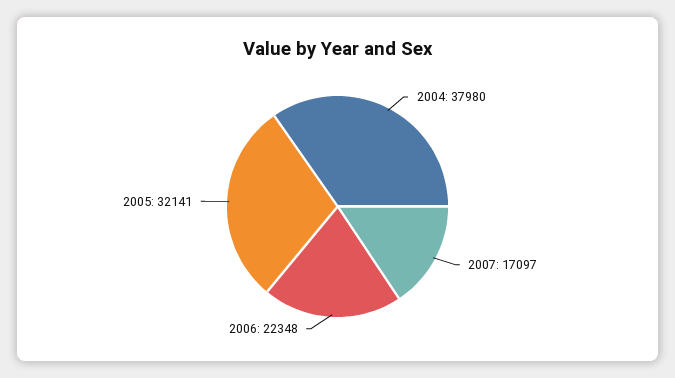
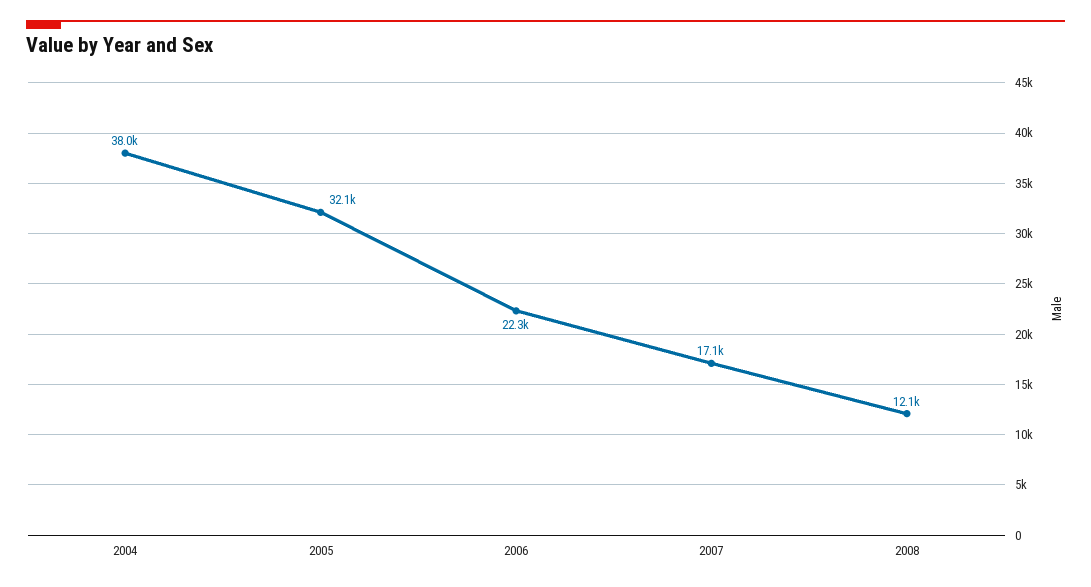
2008: none -> 12100

